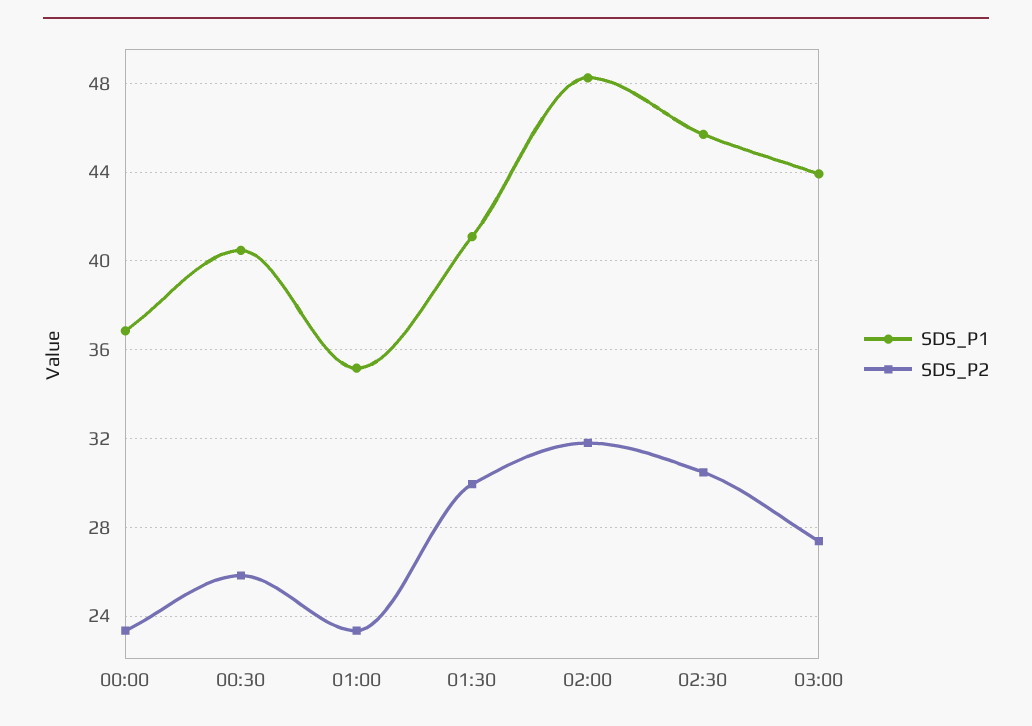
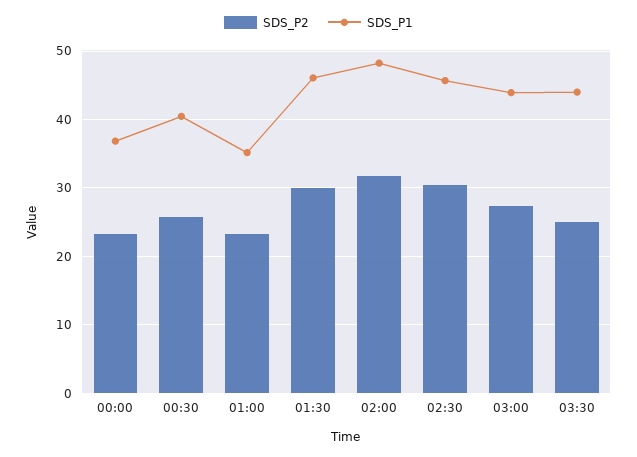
SDS_P1, 01:30: 41 -> 46
SDS_P2, 03:30: none -> 25
SDS_P1, 03:30: none -> 44

